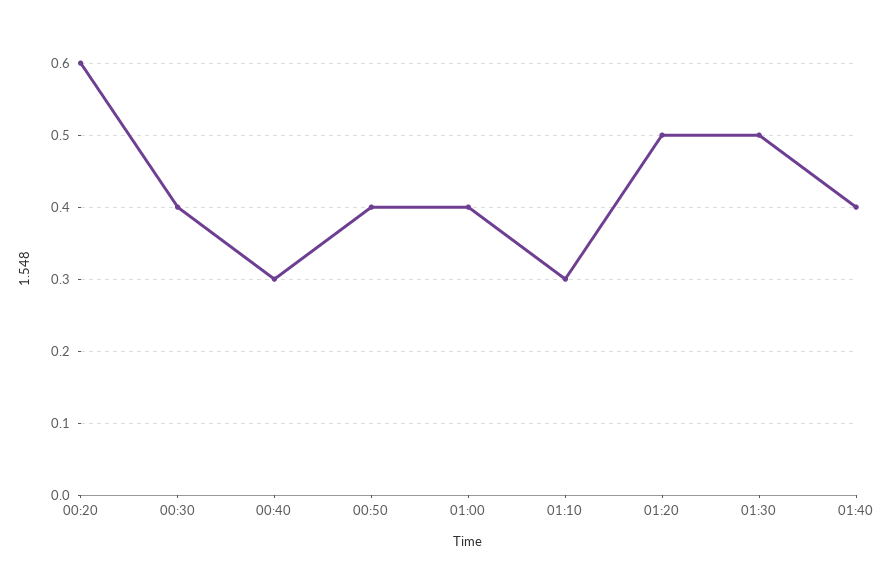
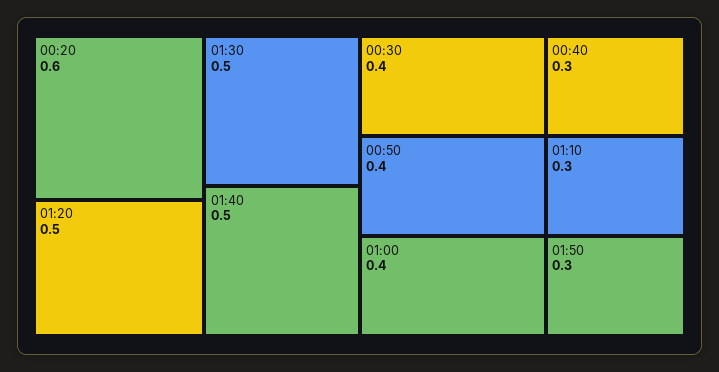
01:40: 0.4 -> 0.5
01:50: none -> 0.3

